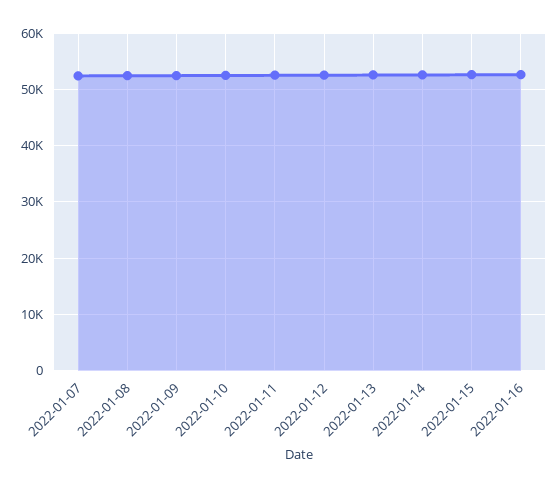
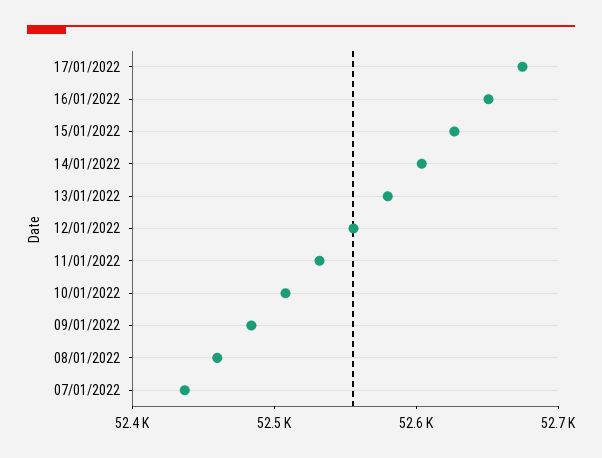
17/01/2022: none -> 52680

